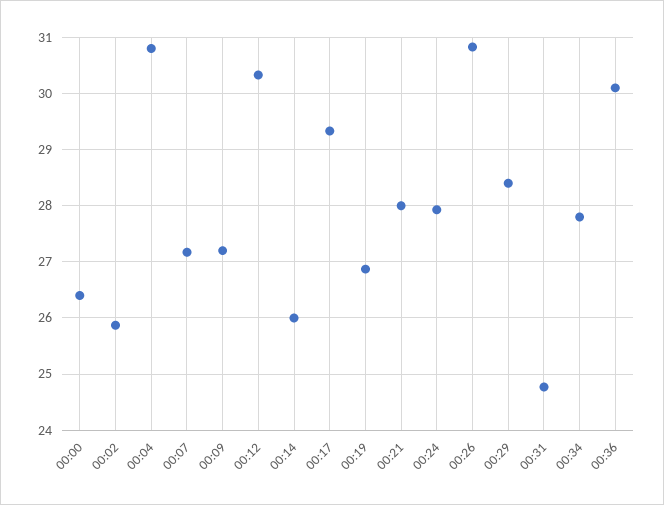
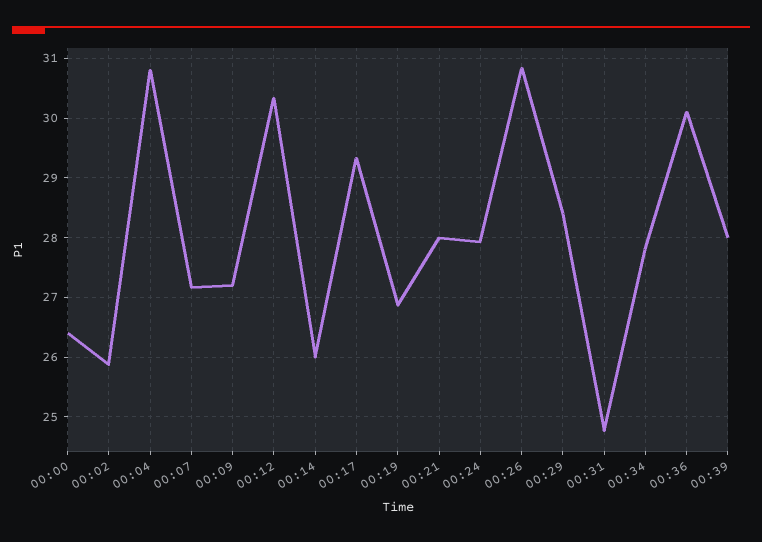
00:39: none -> 28

